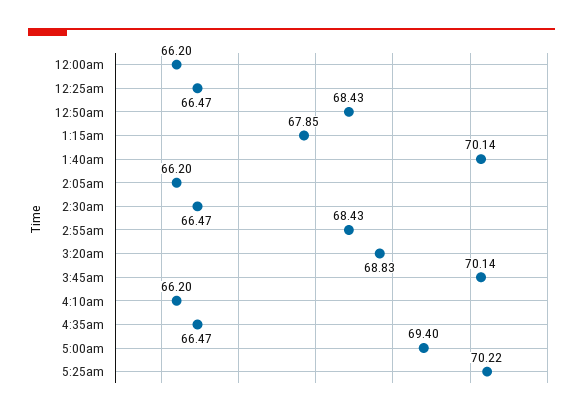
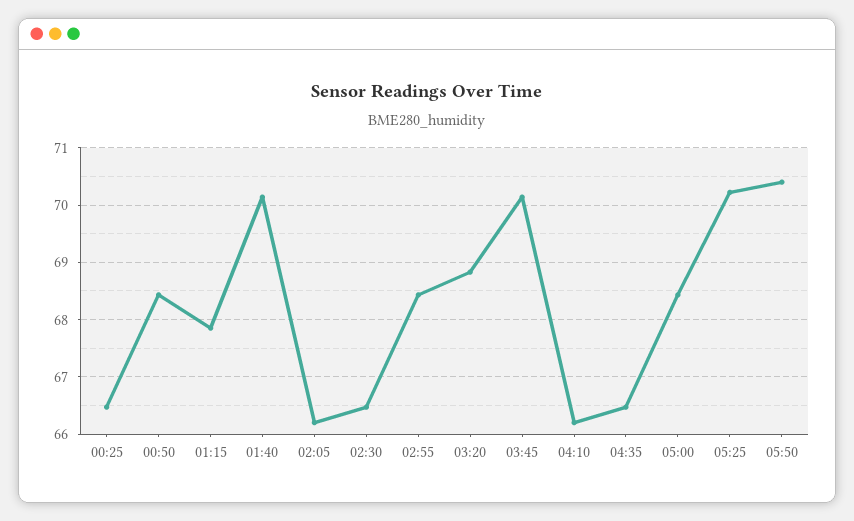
12:00am: 66.2 -> none
5:00am: 69.4 -> 68.4
05:50: none -> 70.4

